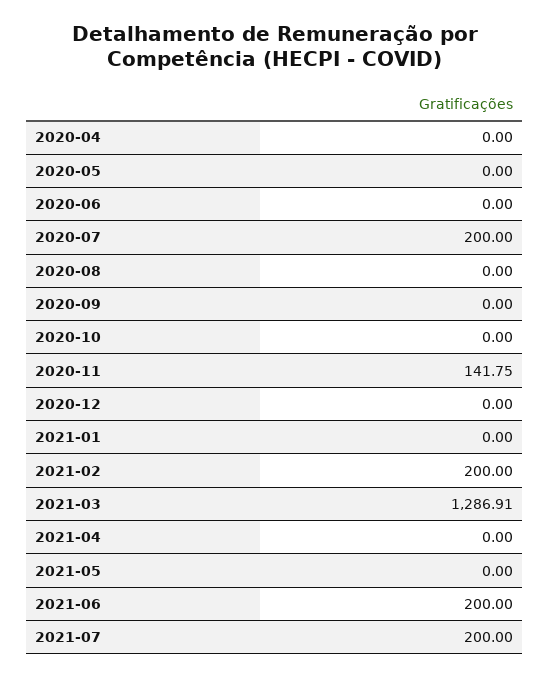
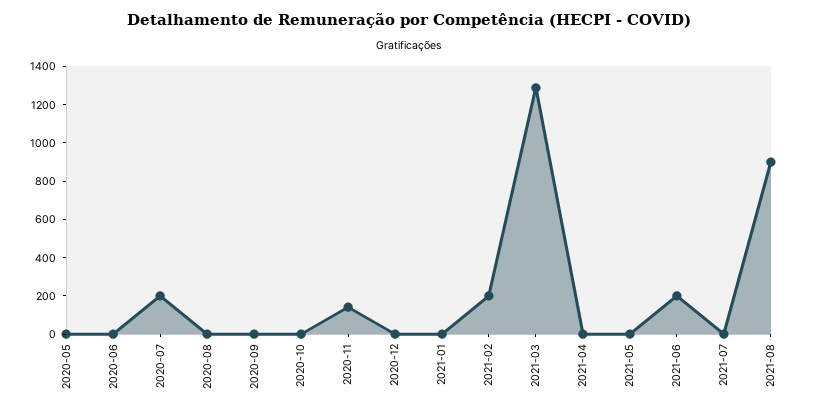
2020-04: 0 -> none
2021-07: 200 -> 0
2021-08: none -> 900

